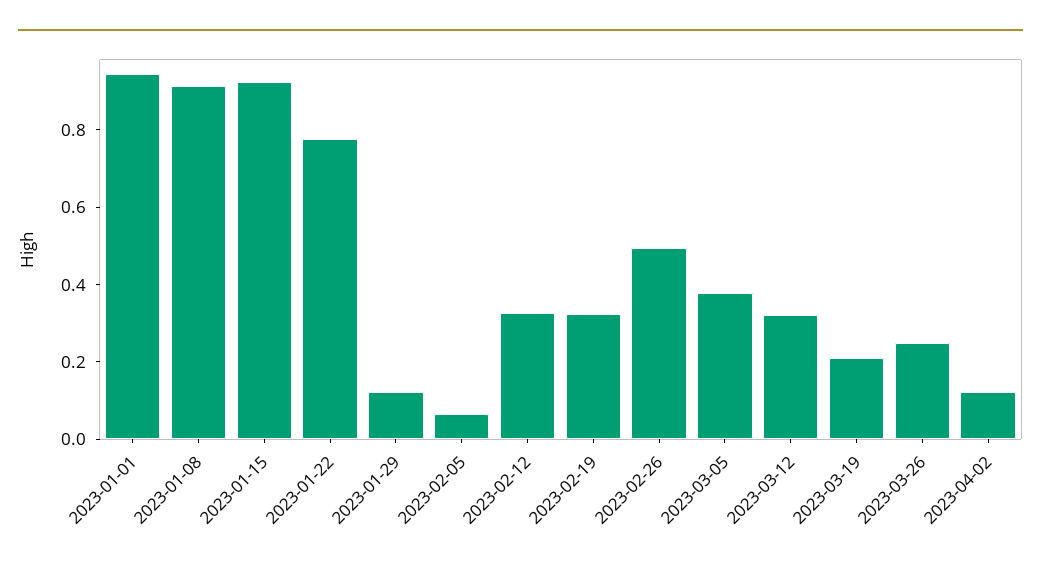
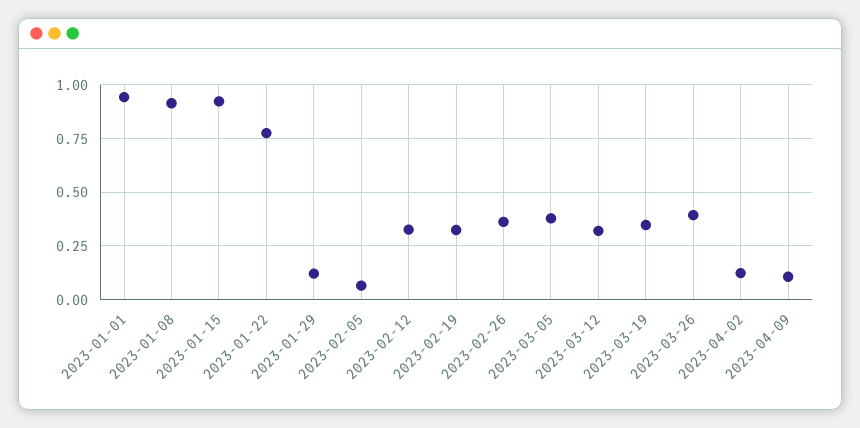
2023-02-26: 0.5 -> 0.35
2023-03-19: 0.2 -> 0.35
2023-03-26: 0.25 -> 0.4
2023-04-09: none -> 0.1

